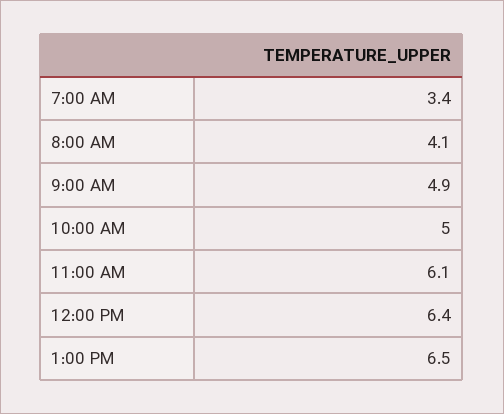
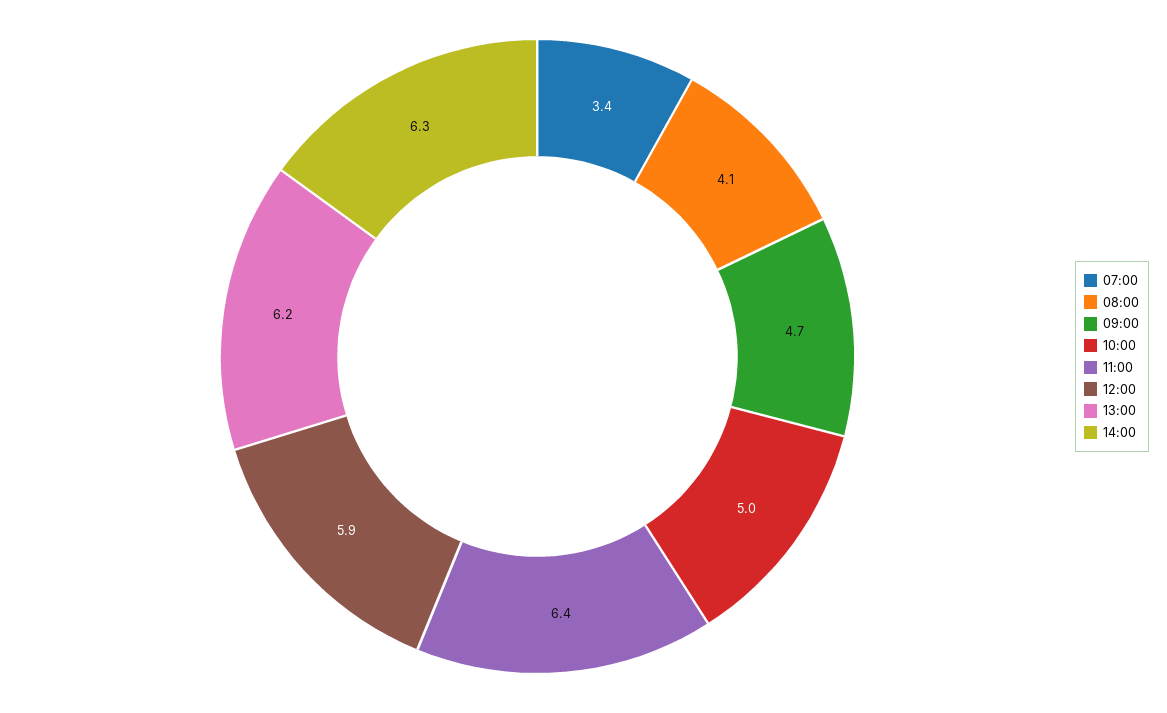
9:00 AM: 4.9 -> 4.7
11:00 AM: 6.1 -> 6.4
12:00 PM: 6.4 -> 5.9
1:00 PM: 6.5 -> 6.2
14:00: none -> 6.3

